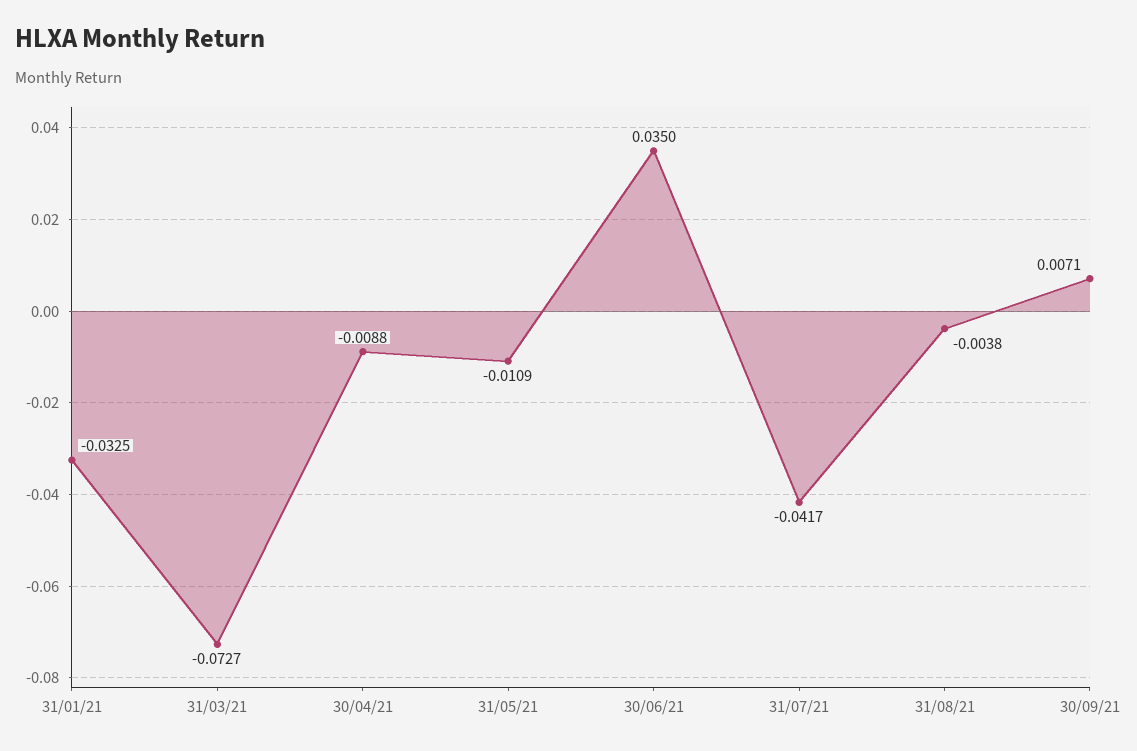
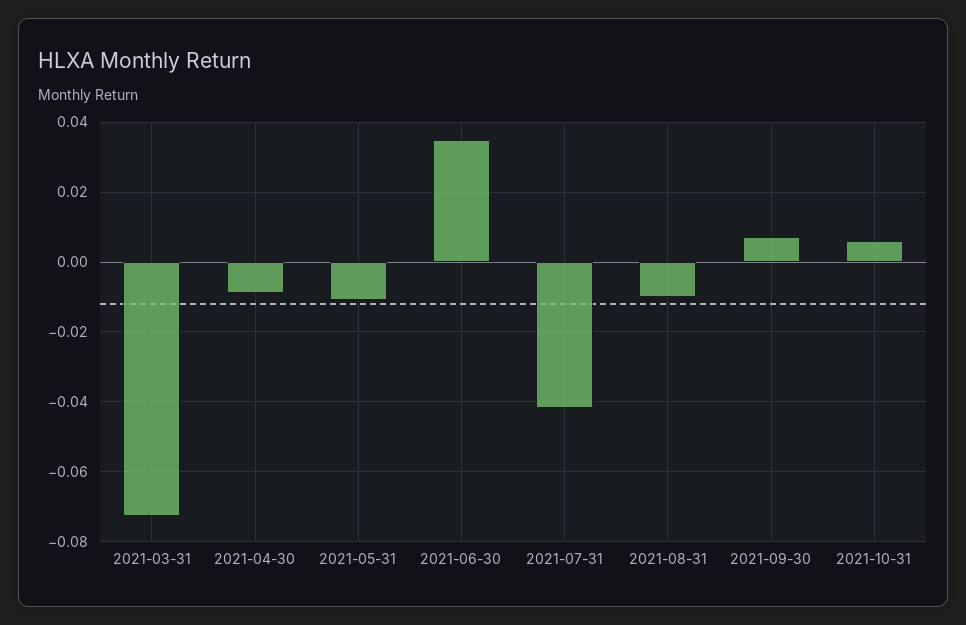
31/01/21: -0.0325 -> none
31/08/21: -0.0038 -> -0.01
2021-10-31: none -> 0.006

